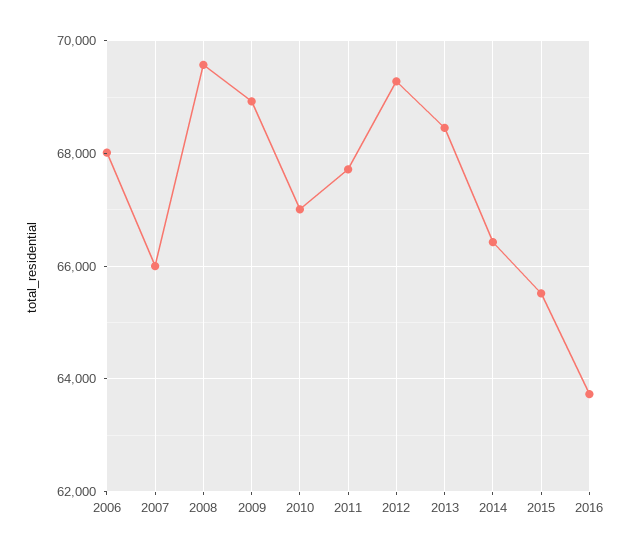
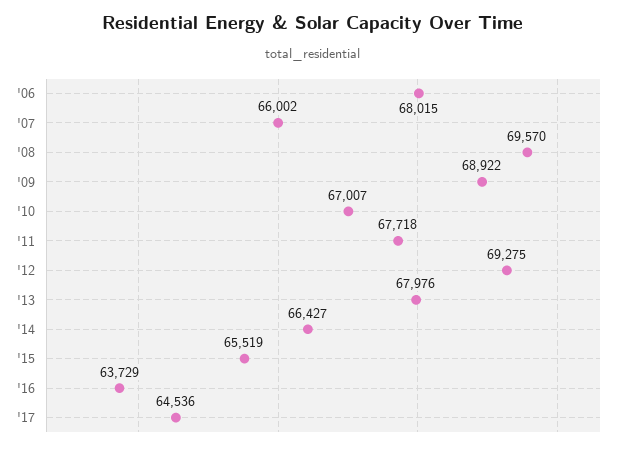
2013: 68400 -> 67976
'17: none -> 64536

